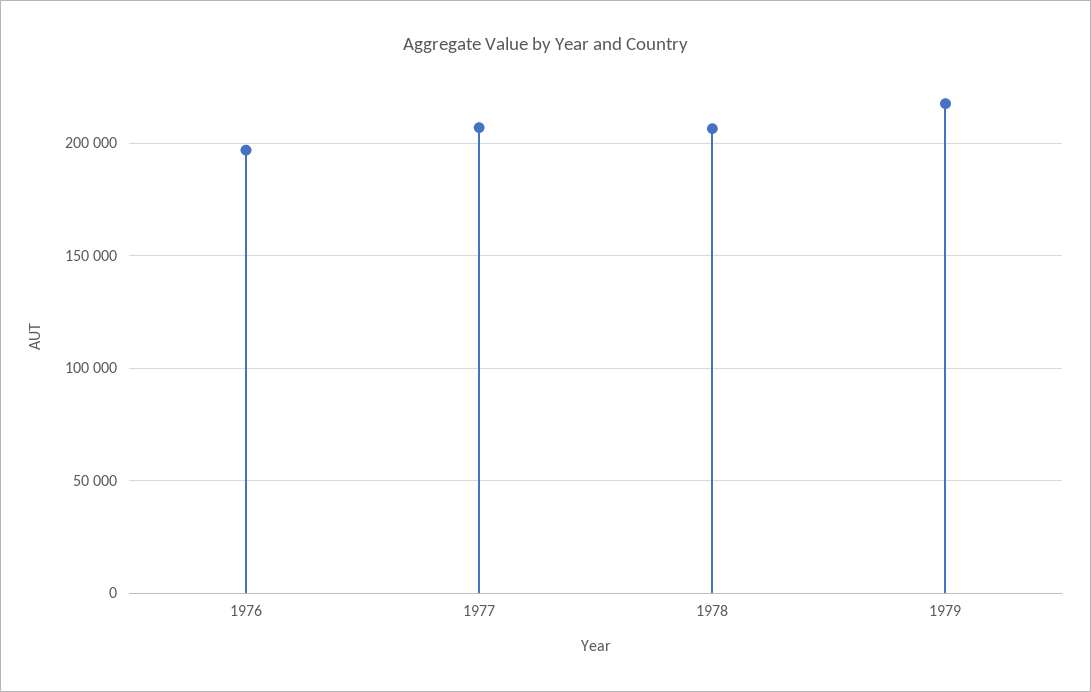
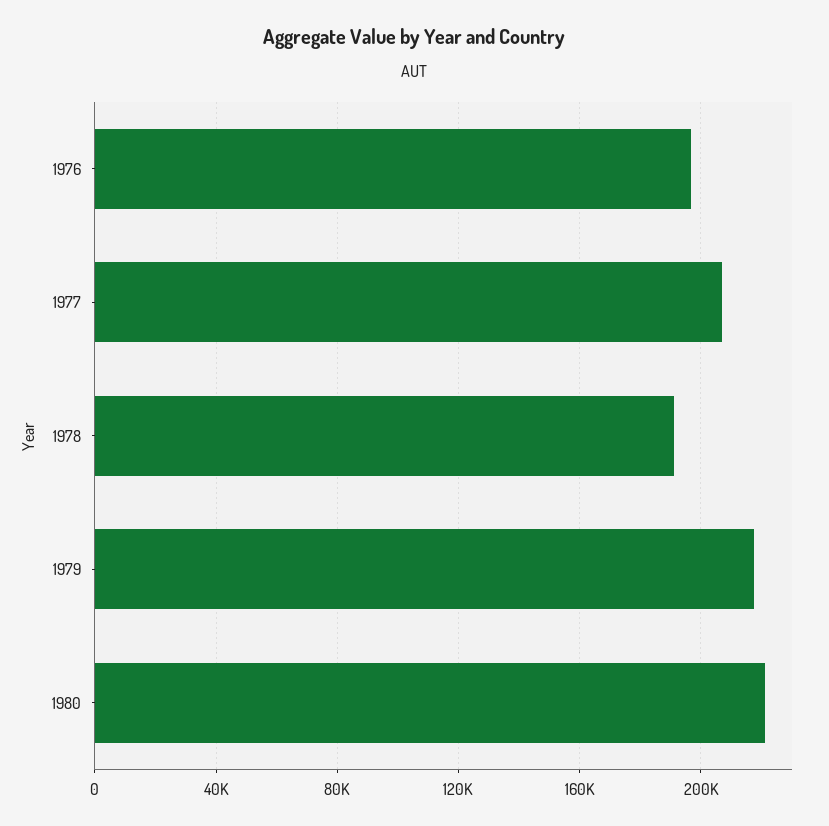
1978: 205000 -> 190000
1980: none -> 220000

